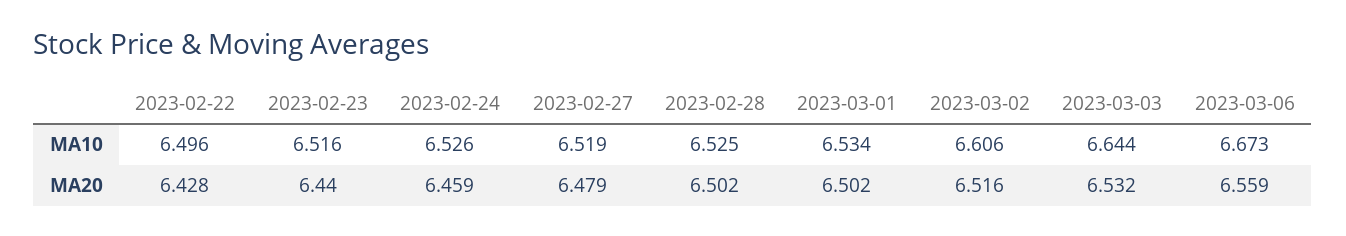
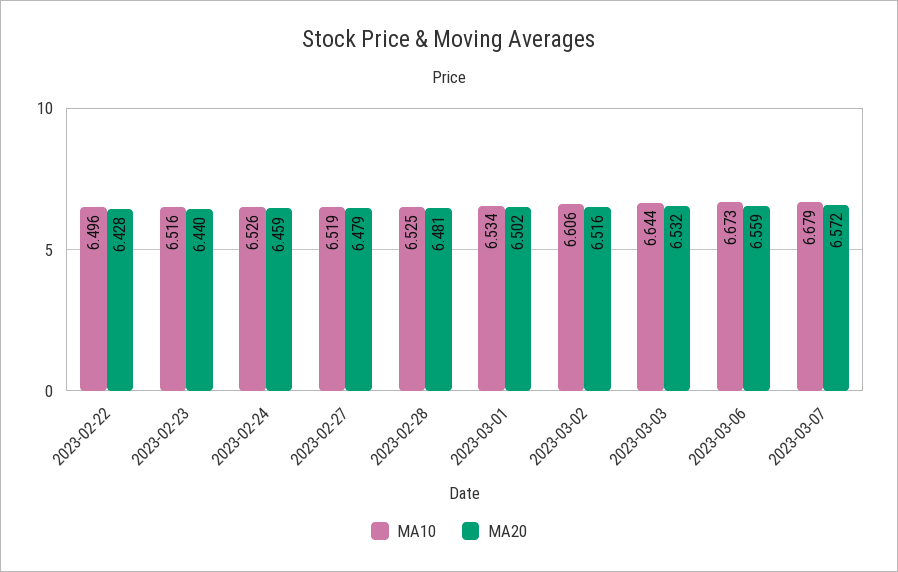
MA20, 2023-02-28: 6.502 -> 6.481
MA10, 2023-03-07: none -> 6.679
MA20, 2023-03-07: none -> 6.572

